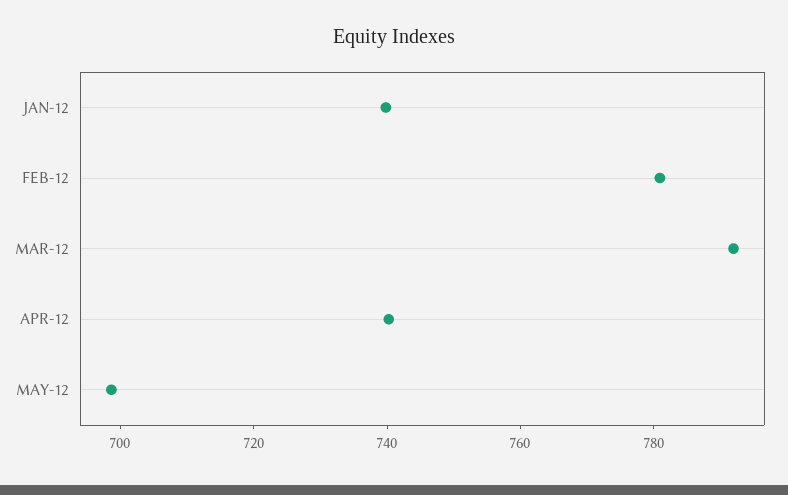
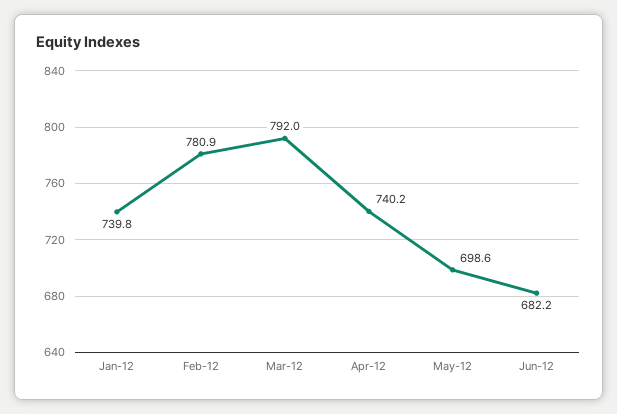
Jun-12: none -> 682.2

